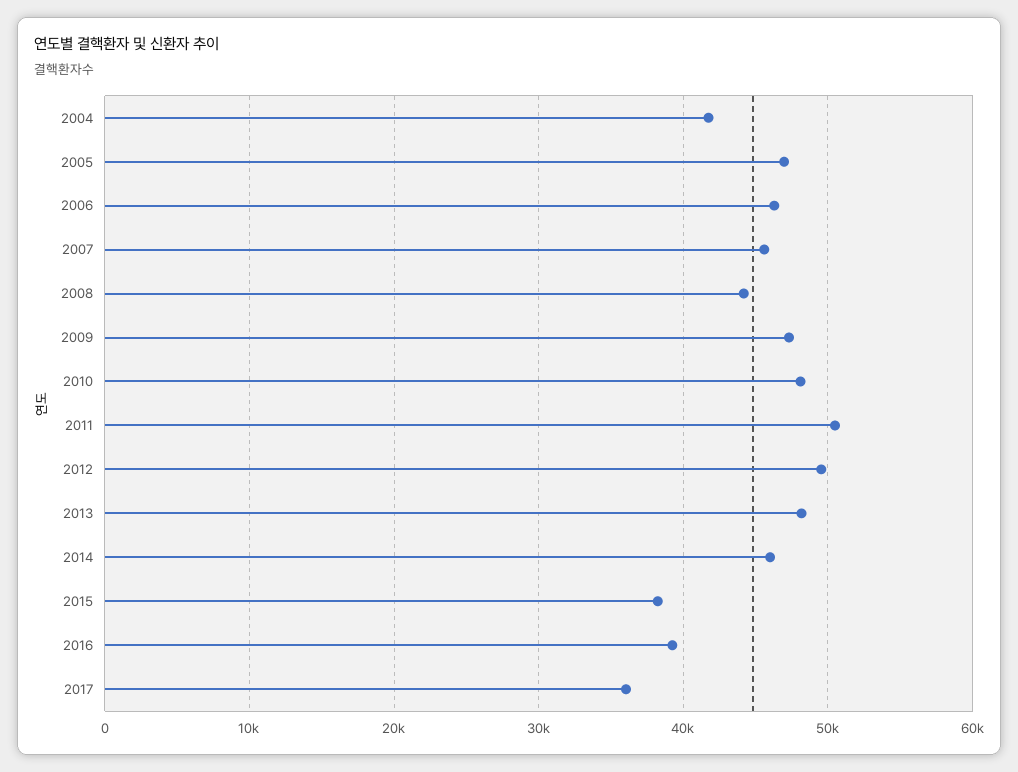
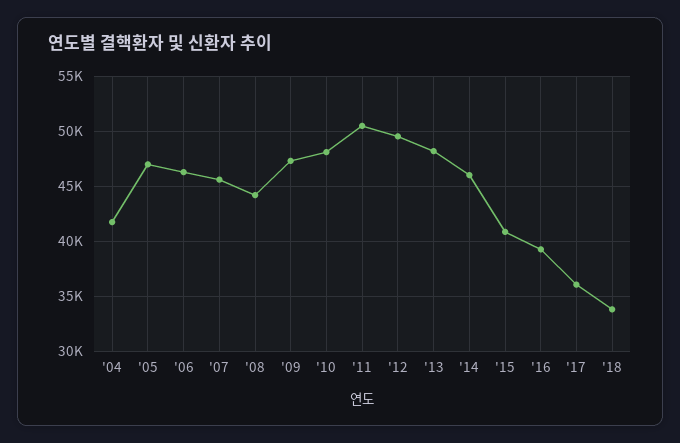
2015: 38000 -> 41000
'18: none -> 34000

